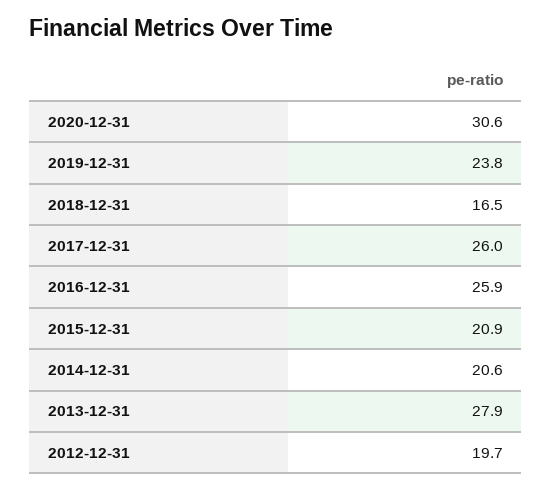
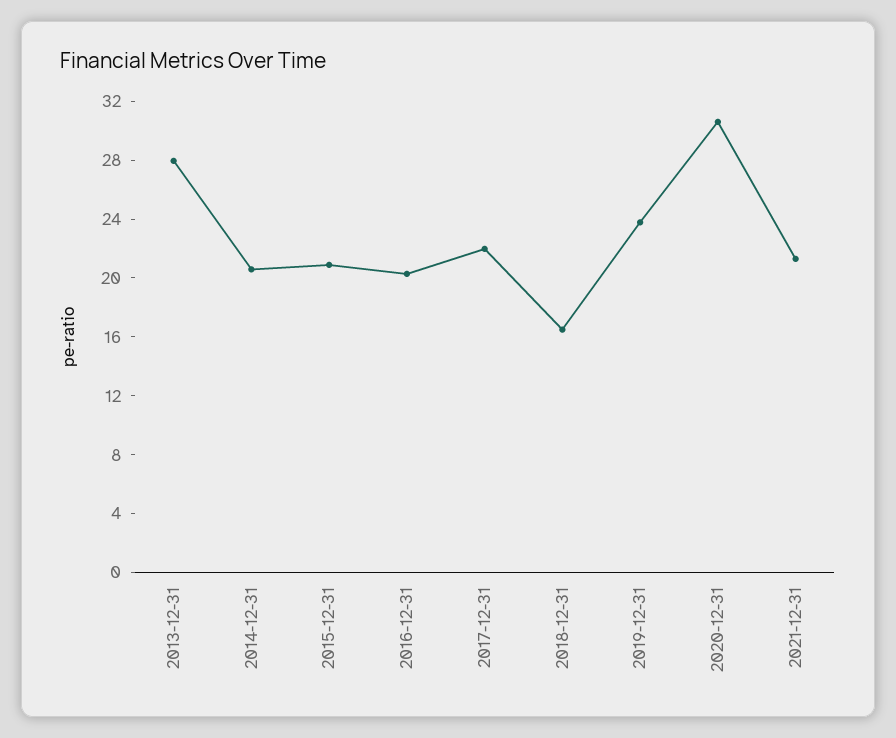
2017-12-31: 26 -> 22
2016-12-31: 25.9 -> 20
2012-12-31: 19.7 -> none
2021-12-31: none -> 21

